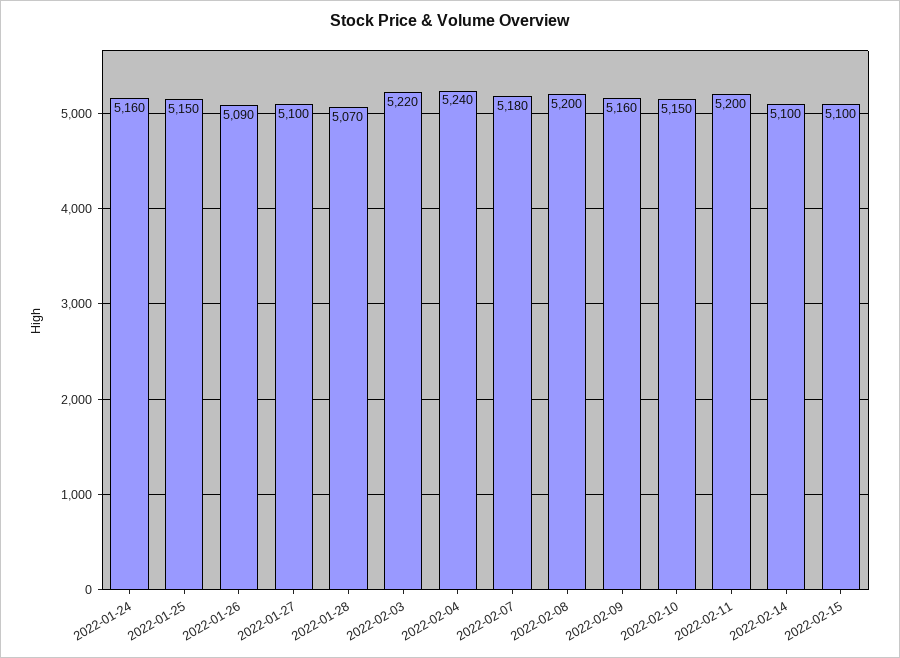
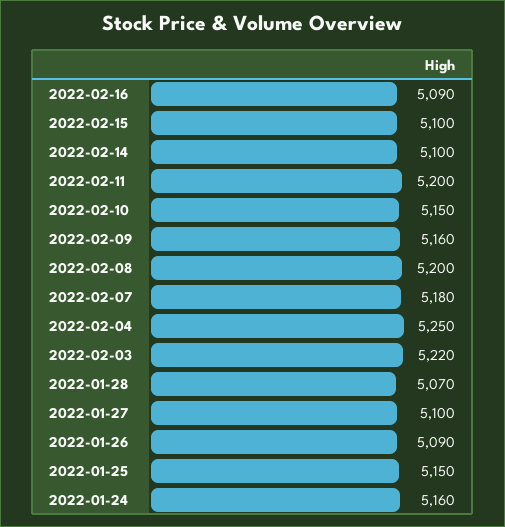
2022-02-04: 5240 -> 5250
2022-02-16: none -> 5090

